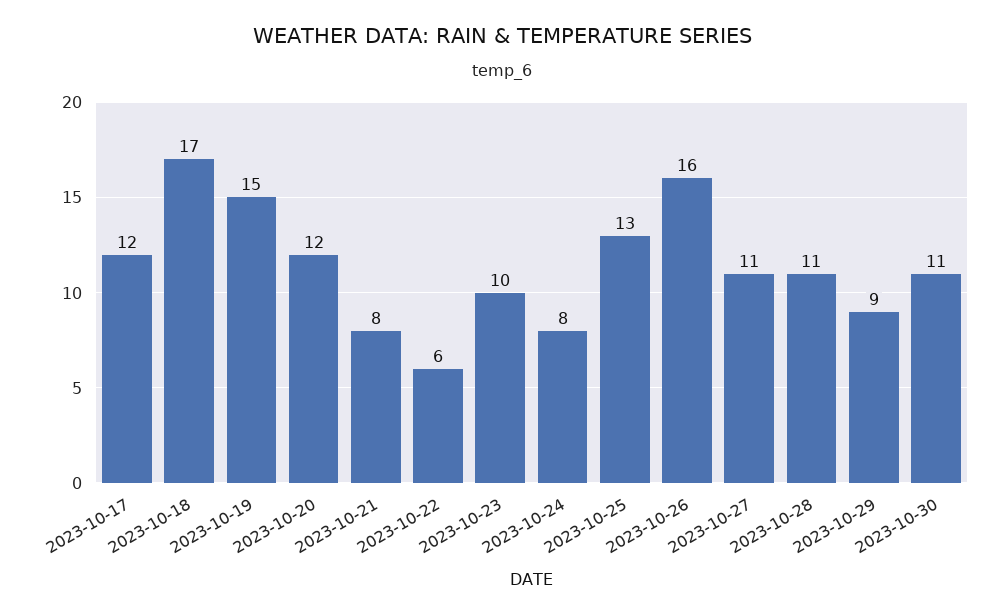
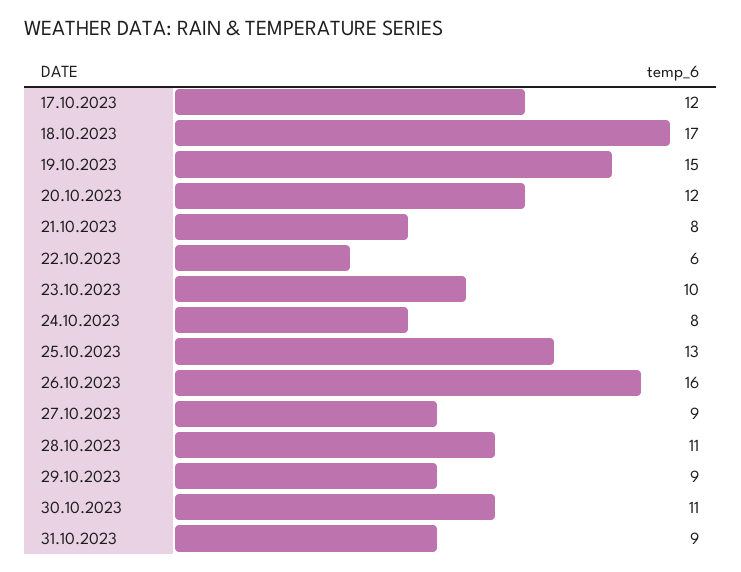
2023-10-27: 11 -> 9
31.10.2023: none -> 9

